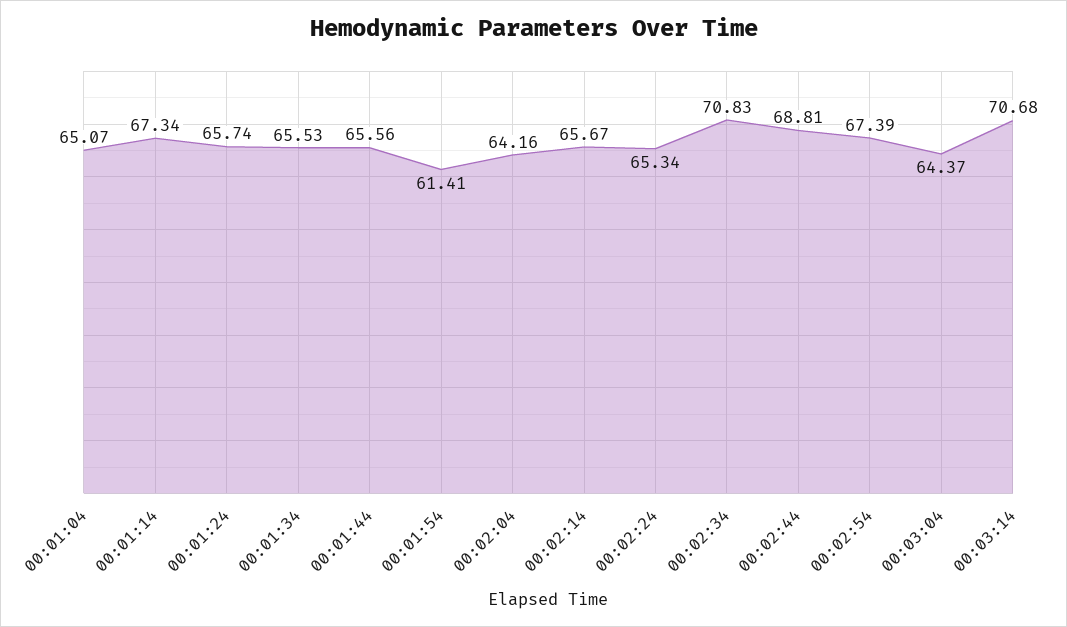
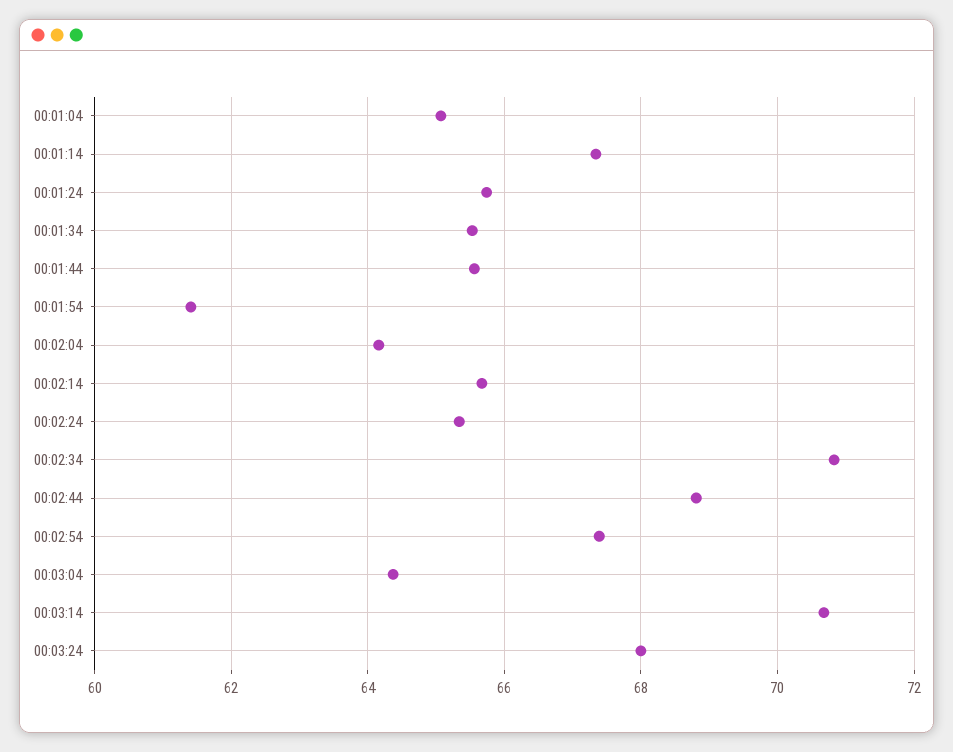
00:03:24: none -> 68

